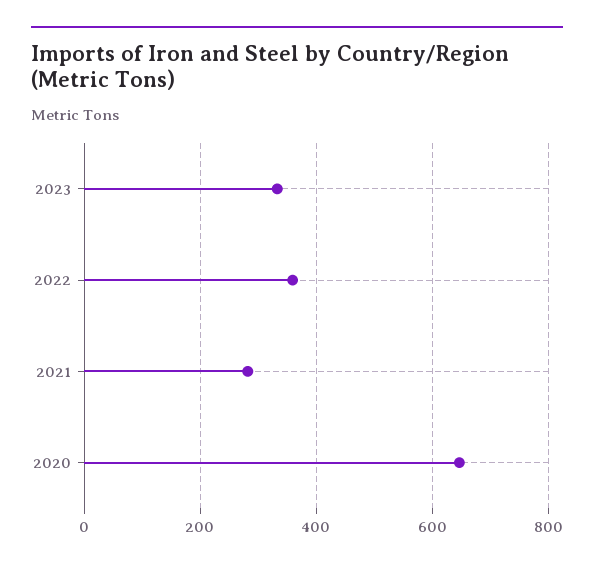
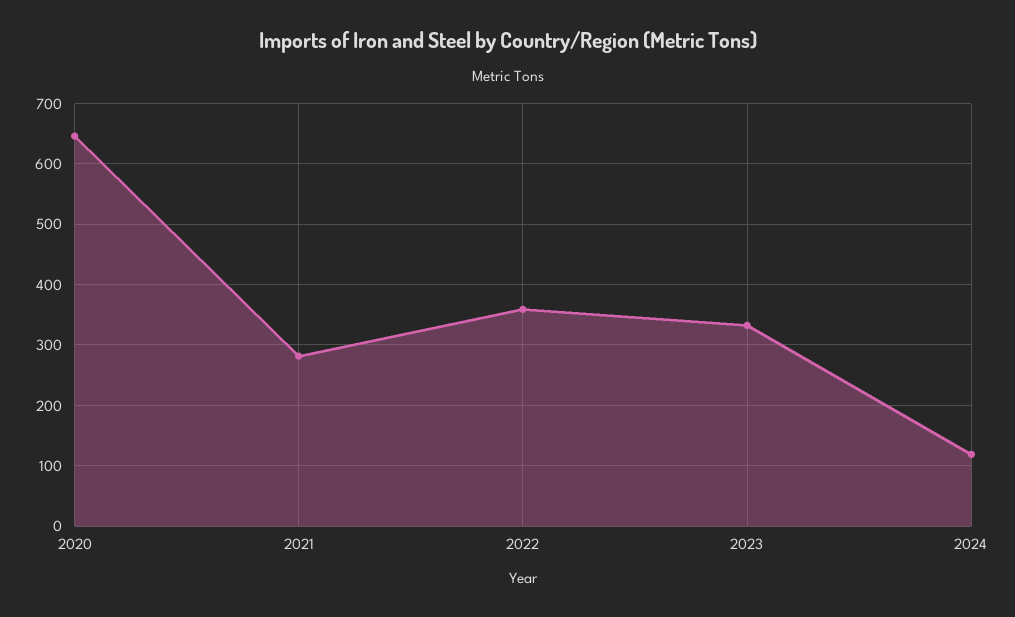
2024: none -> 120

